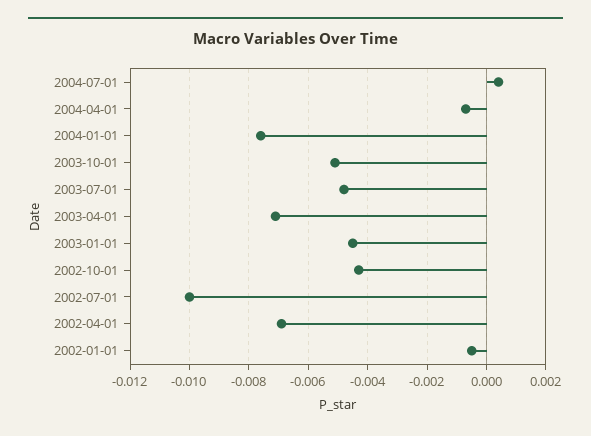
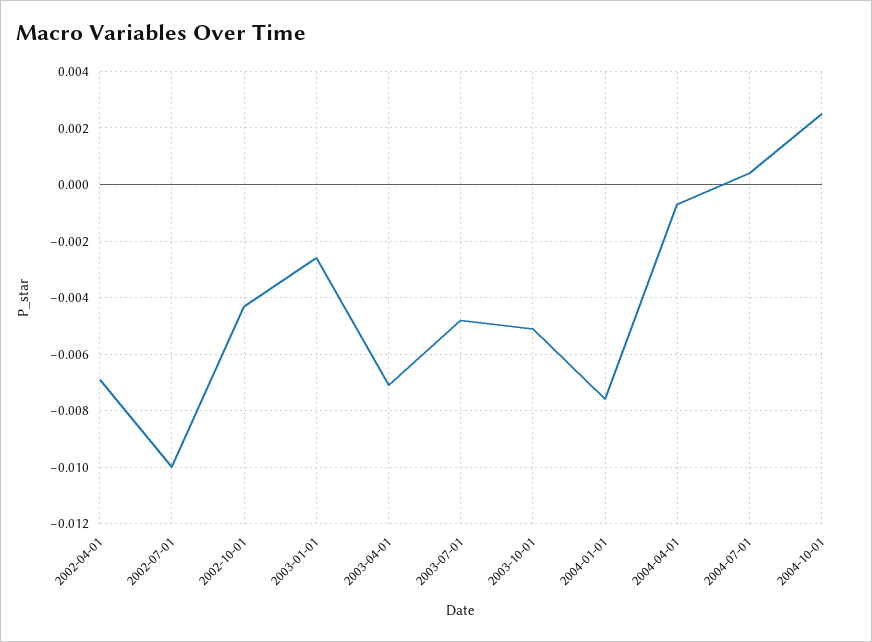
2003-01-01: -0.0045 -> -0.0025
2002-01-01: -0.0005 -> none
2004-10-01: none -> 0.0025

